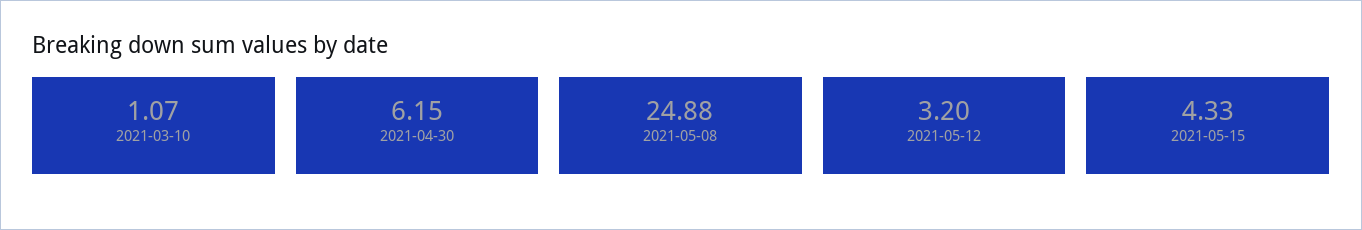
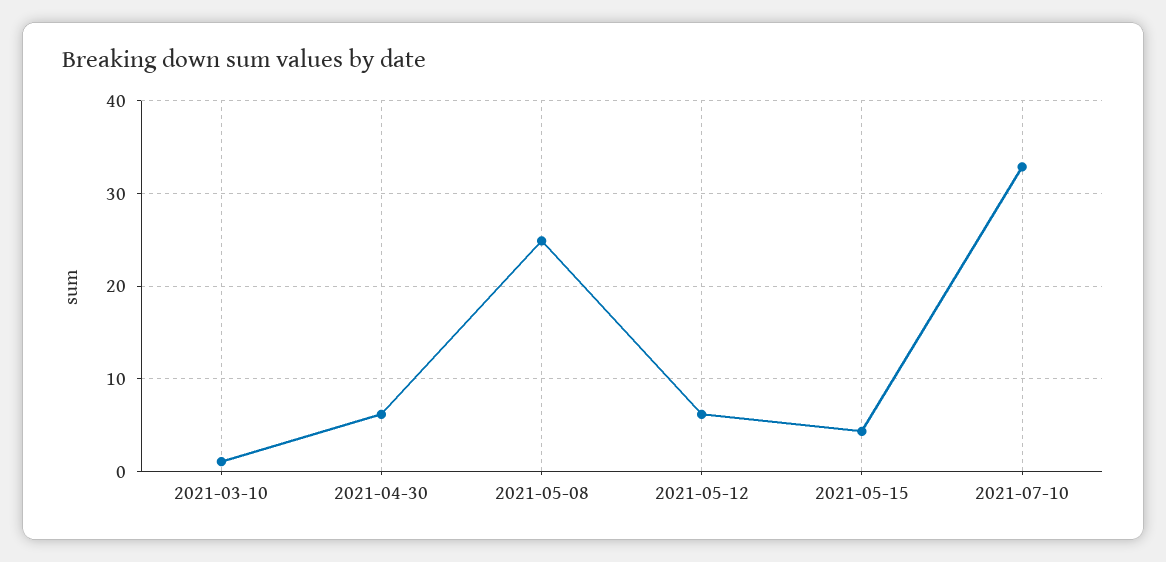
2021-05-12: 3.2 -> 6
2021-07-10: none -> 33

